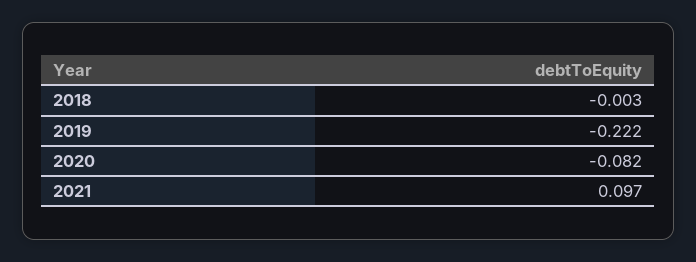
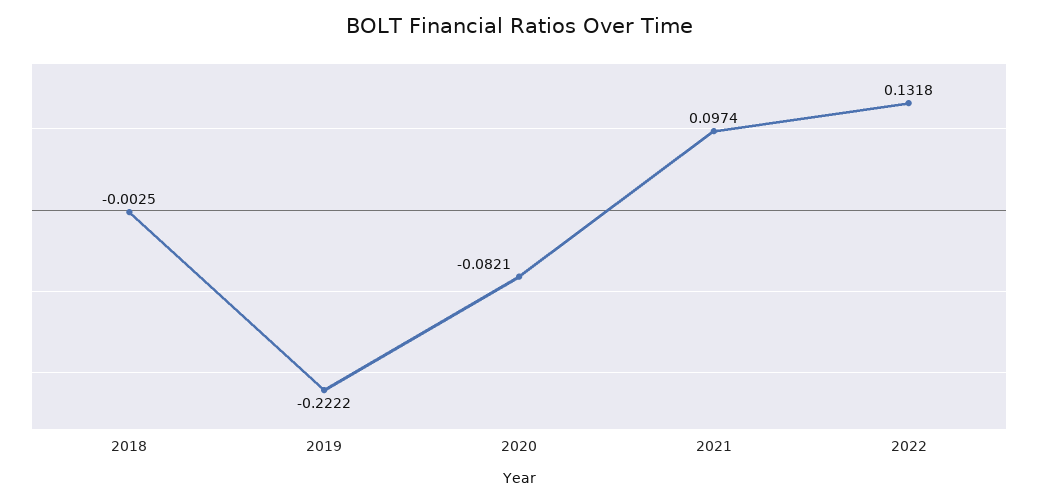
2022: none -> 0.1318

